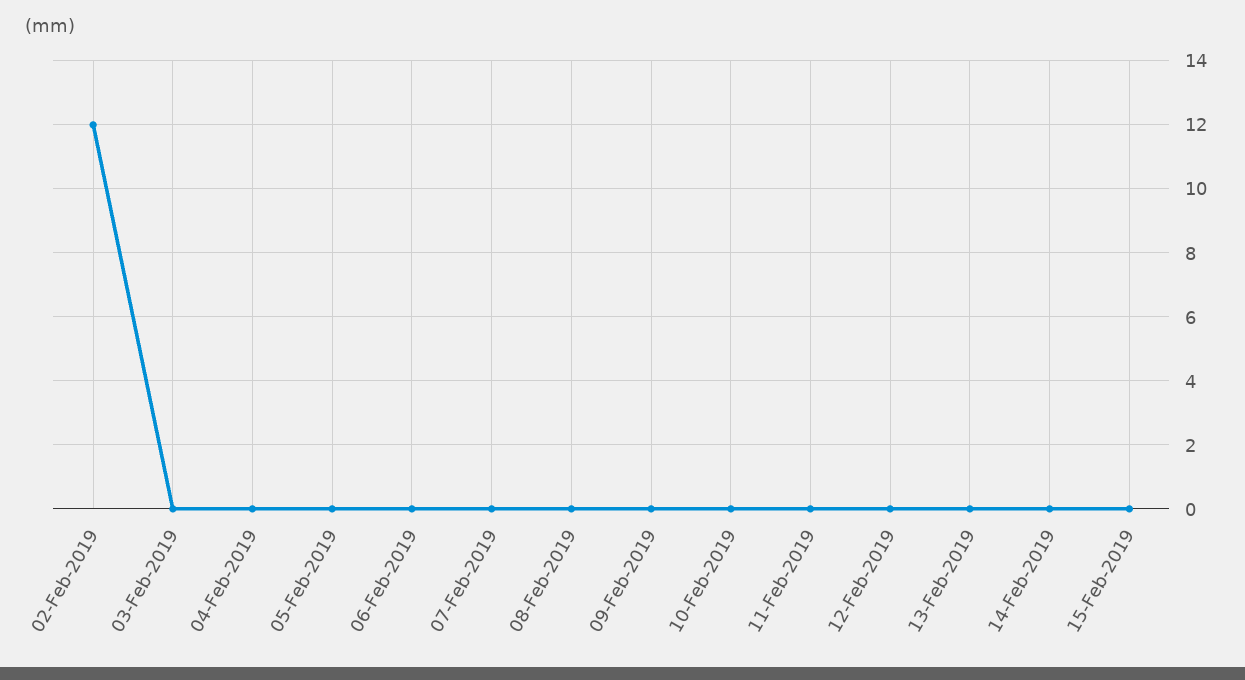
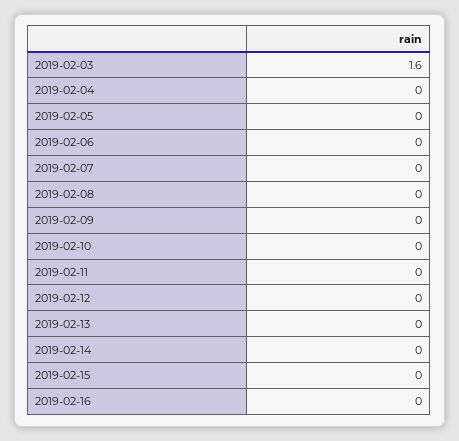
02-Feb-2019: 12 -> none
03-Feb-2019: 0 -> 1.6
2019-02-16: none -> 0

